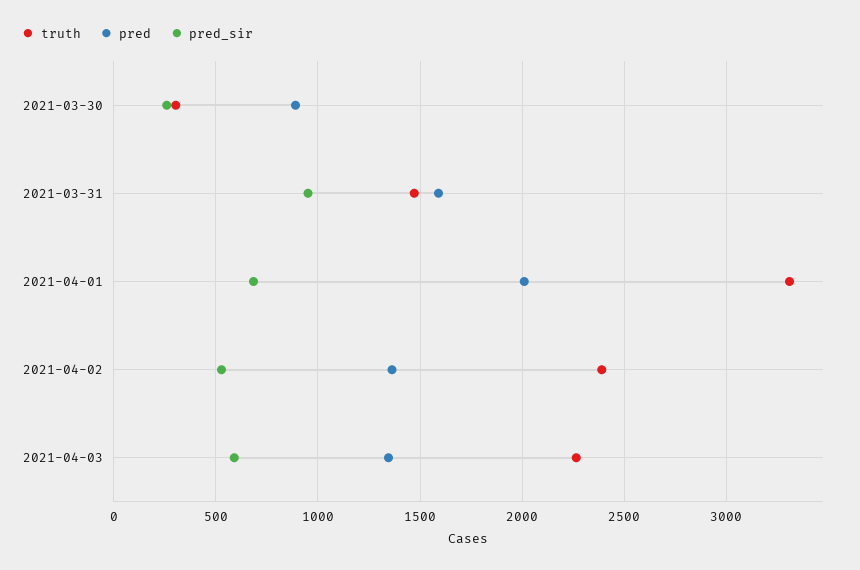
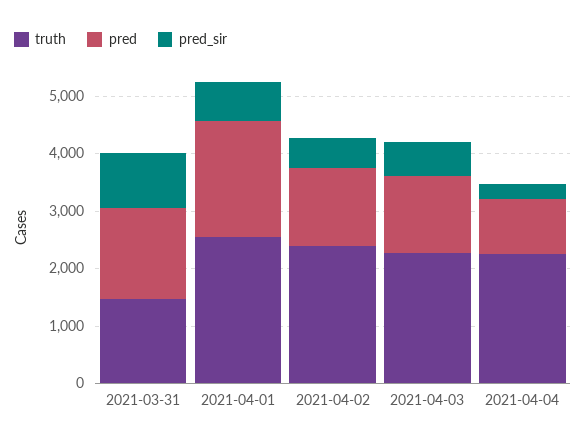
truth, 2021-03-30: 300 -> none
pred, 2021-03-30: 900 -> none
pred_sir, 2021-03-30: 250 -> none
truth, 2021-04-01: 3300 -> 2600
truth, 2021-04-04: none -> 2200
pred, 2021-04-04: none -> 1000
pred_sir, 2021-04-04: none -> 200

